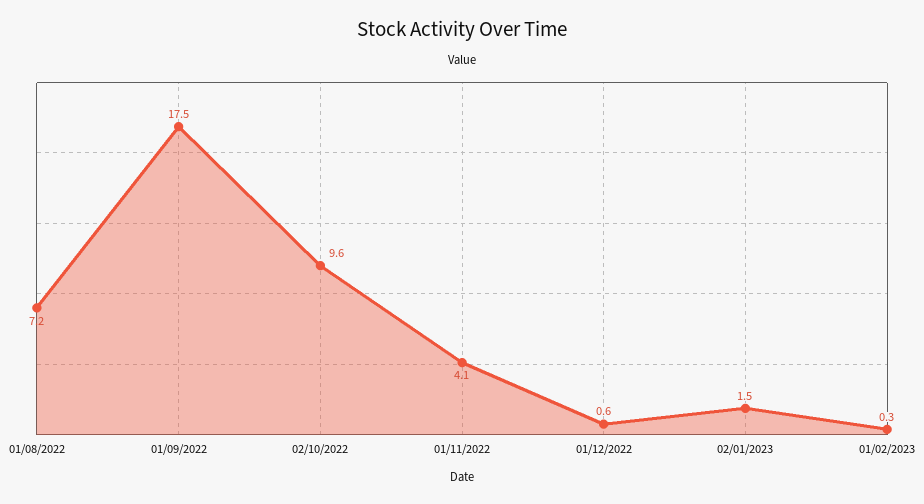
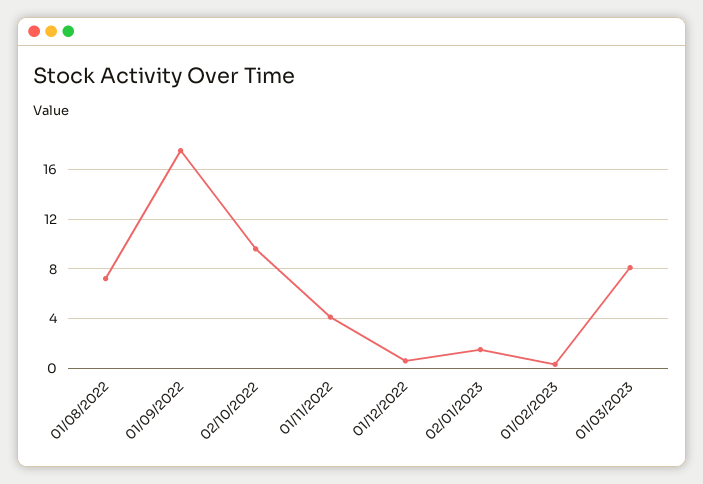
01/03/2023: none -> 8

